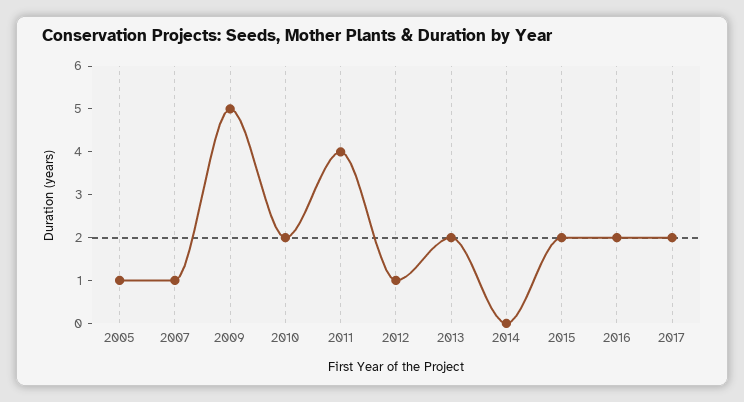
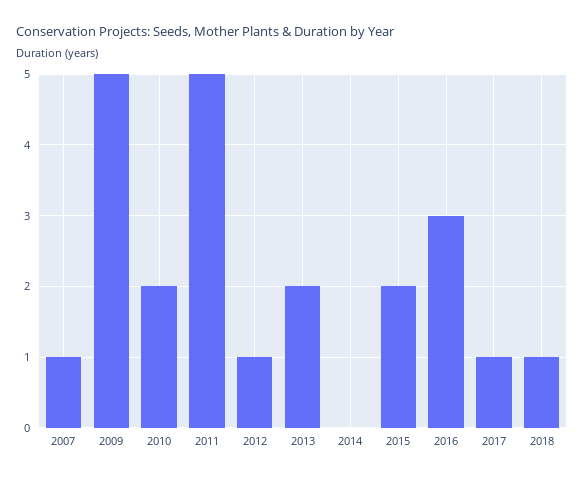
2005: 1 -> none
2011: 4 -> 5
2016: 2 -> 3
2017: 2 -> 1
2018: none -> 1

